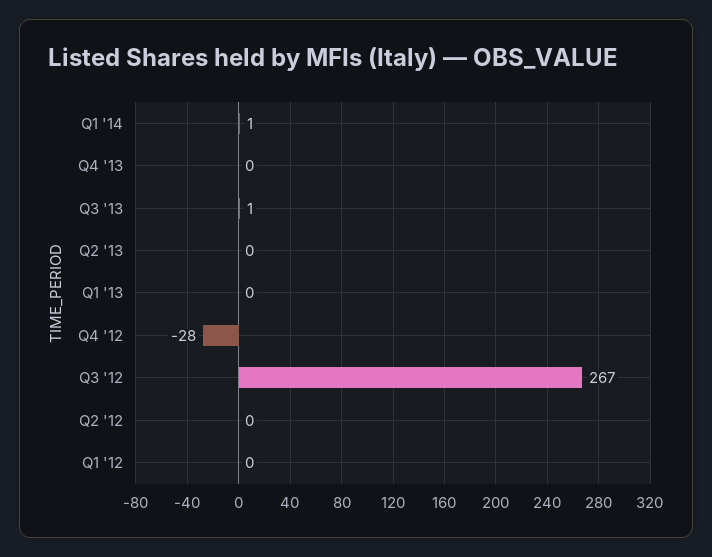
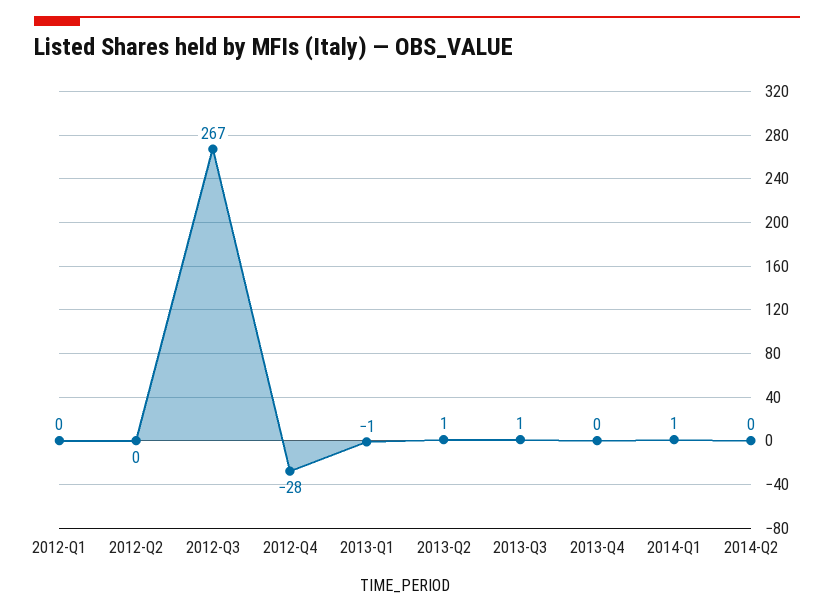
Q2 '13: 0 -> 1
Q1 '13: 0 -> -1
2014-Q2: none -> 0

